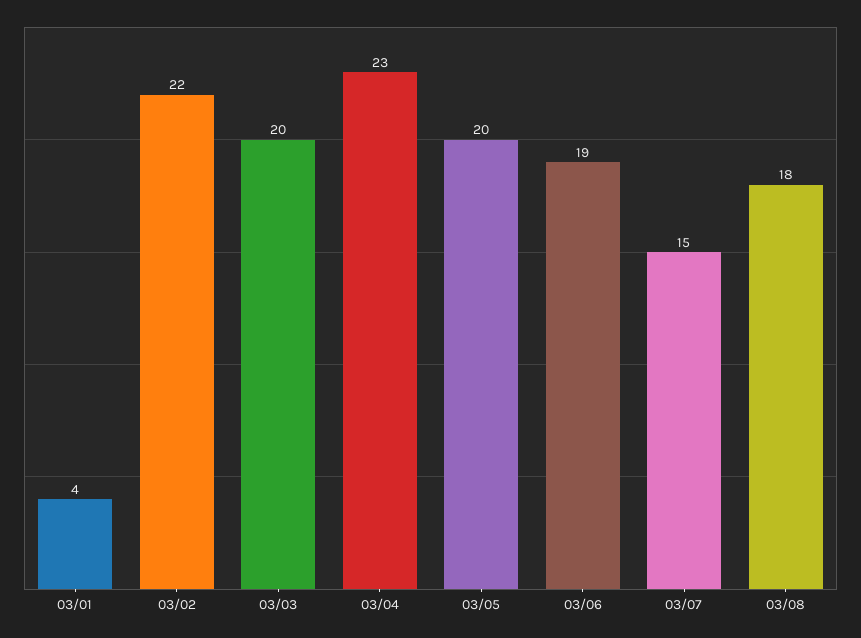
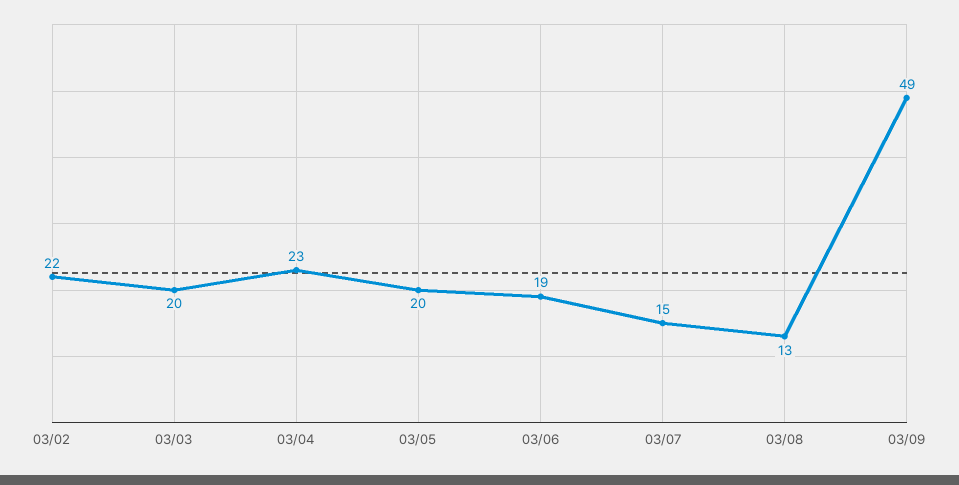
03/01: 4 -> none
03/08: 18 -> 13
03/09: none -> 49

